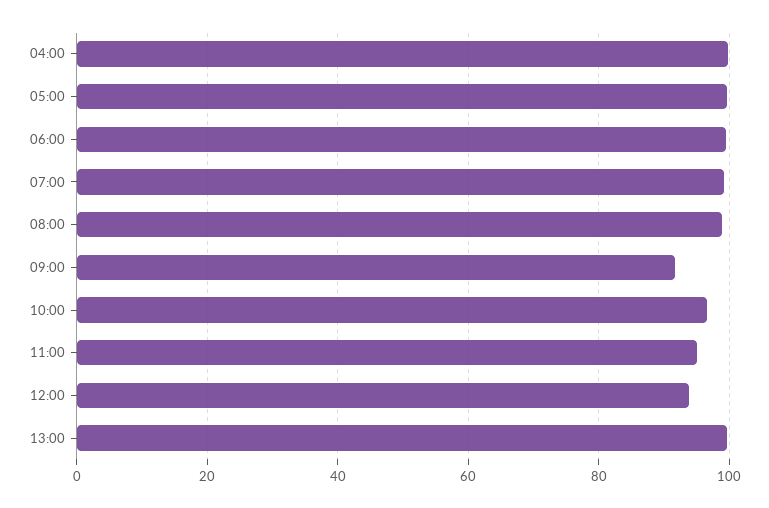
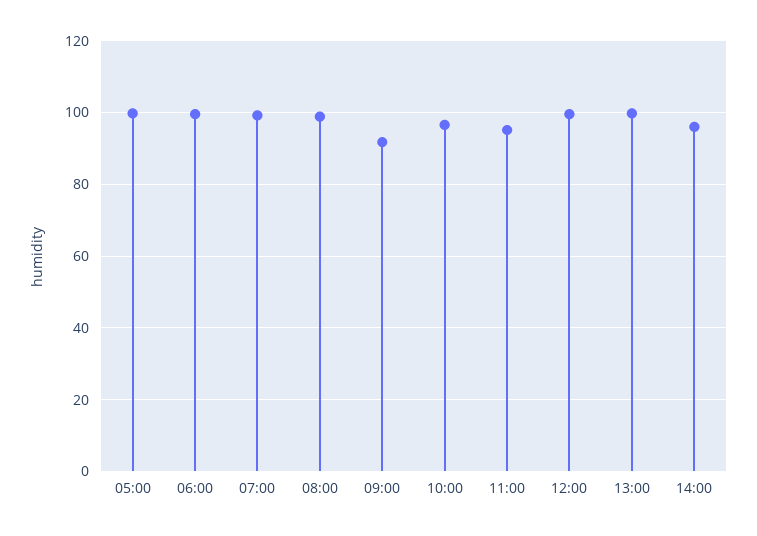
04:00: 100 -> none
12:00: 94 -> 100
14:00: none -> 96

